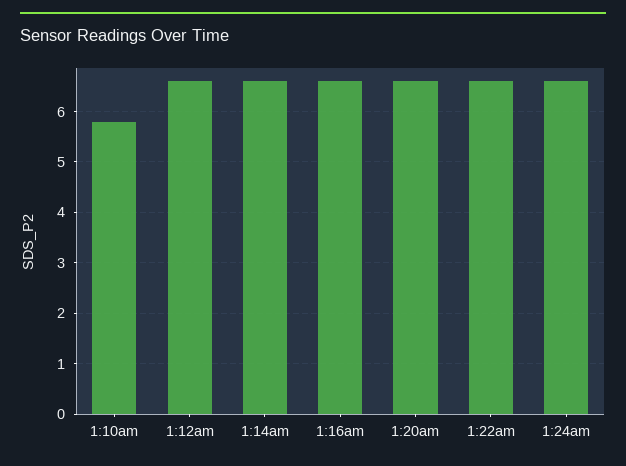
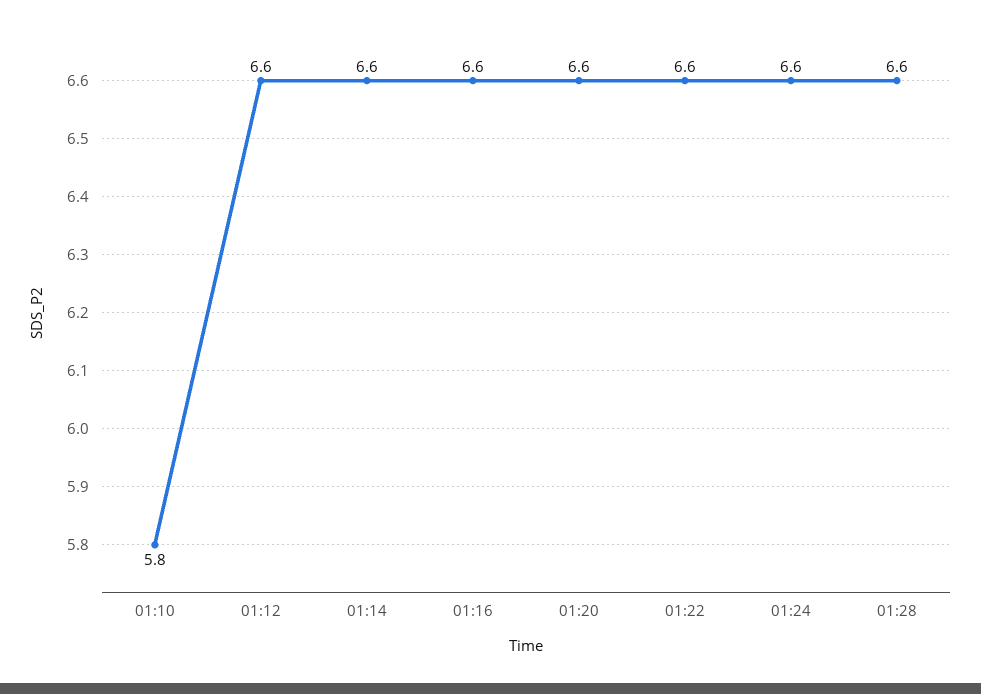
01:28: none -> 6.6

